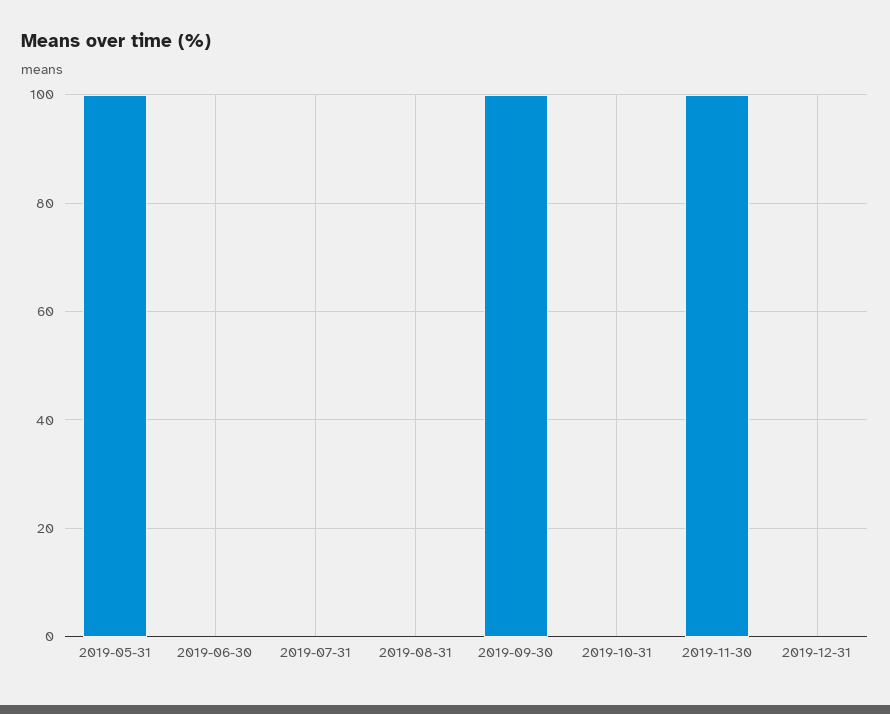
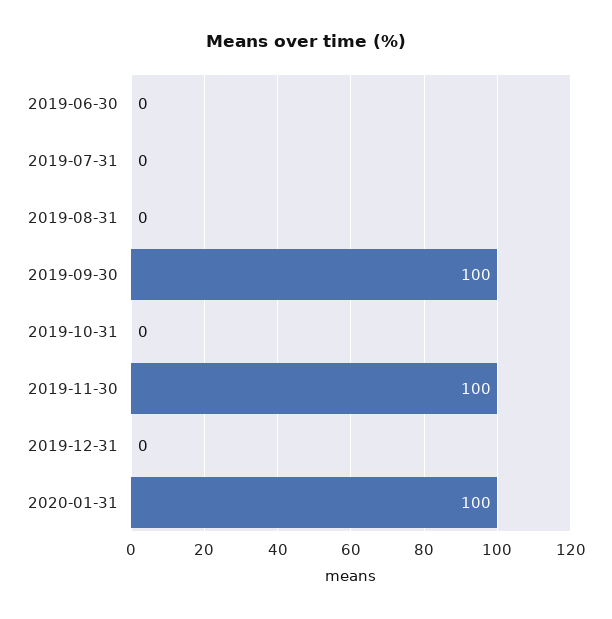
2019-05-31: 100 -> none
2020-01-31: none -> 100

